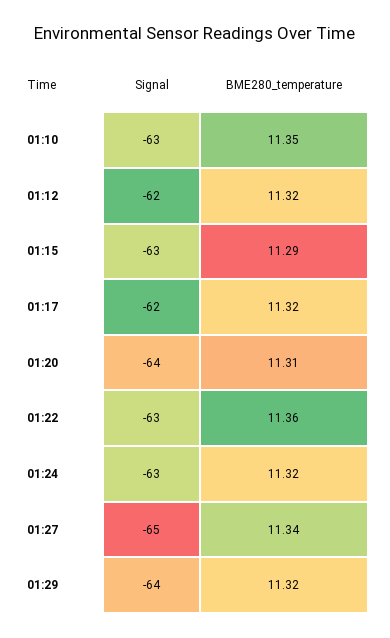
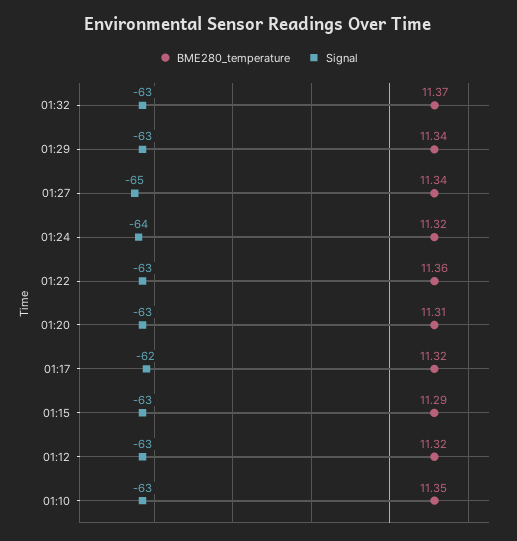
Signal, 01:12: -62 -> -63
Signal, 01:20: -64 -> -63
Signal, 01:24: -63 -> -64
Signal, 01:29: -64 -> -63
BME280_temperature, 01:29: 11.32 -> 11.34
BME280_temperature, 01:32: none -> 11.37
Signal, 01:32: none -> -63

